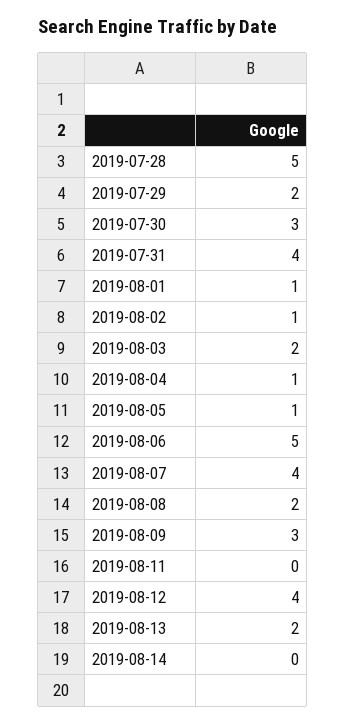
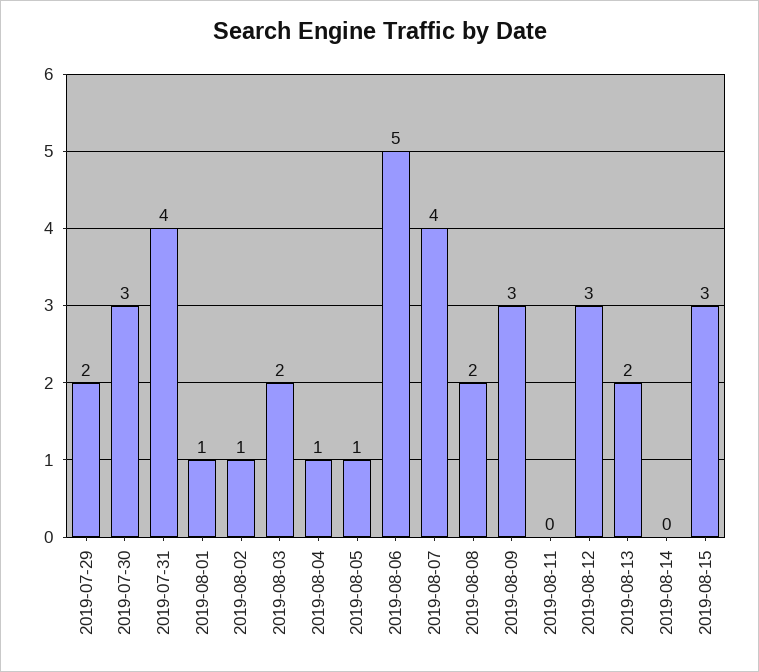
2019-07-28: 5 -> none
2019-08-12: 4 -> 3
2019-08-15: none -> 3

